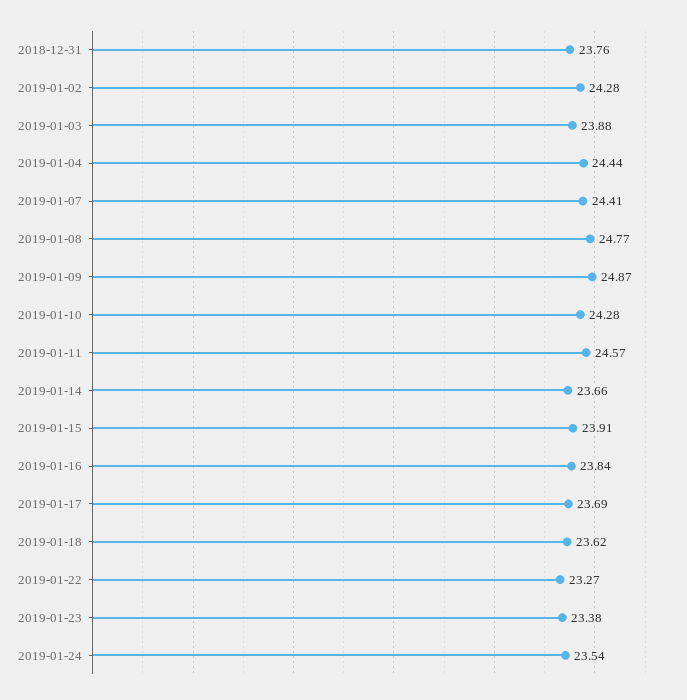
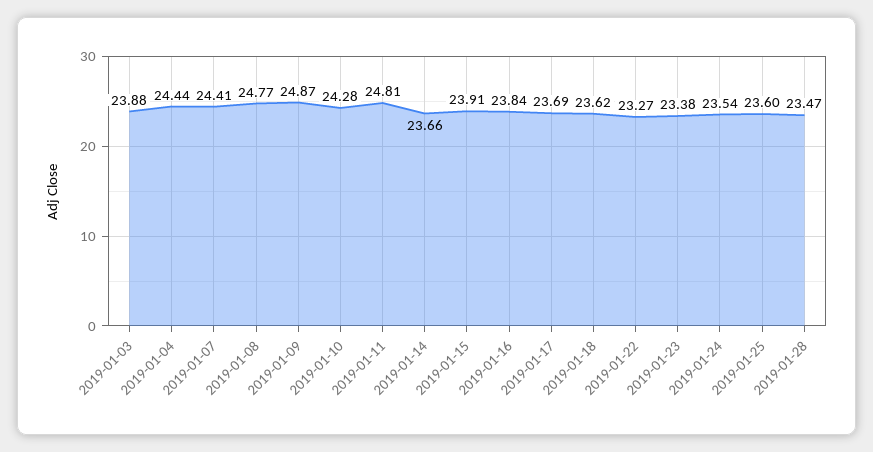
2018-12-31: 23.76 -> none
2019-01-02: 24.28 -> none
2019-01-11: 24.57 -> 24.81
2019-01-25: none -> 23.6
2019-01-28: none -> 23.47

